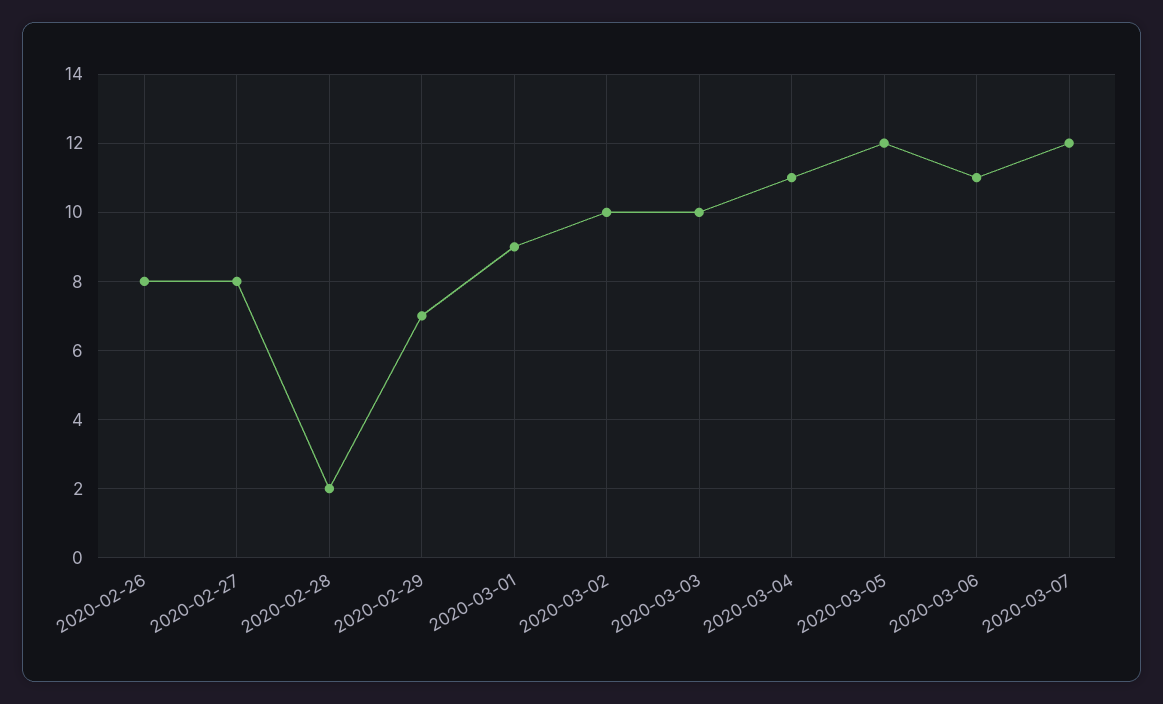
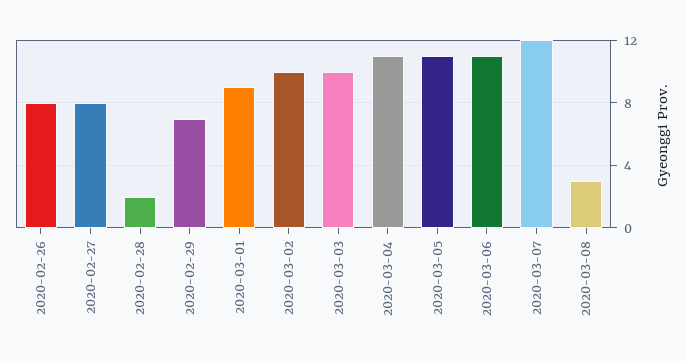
2020-03-05: 12 -> 11
2020-03-08: none -> 3

